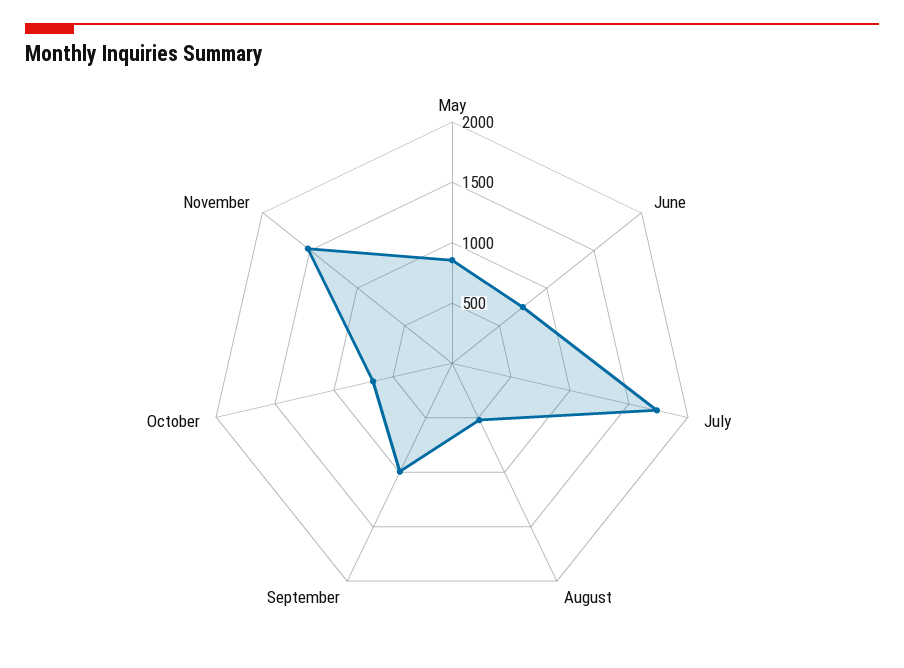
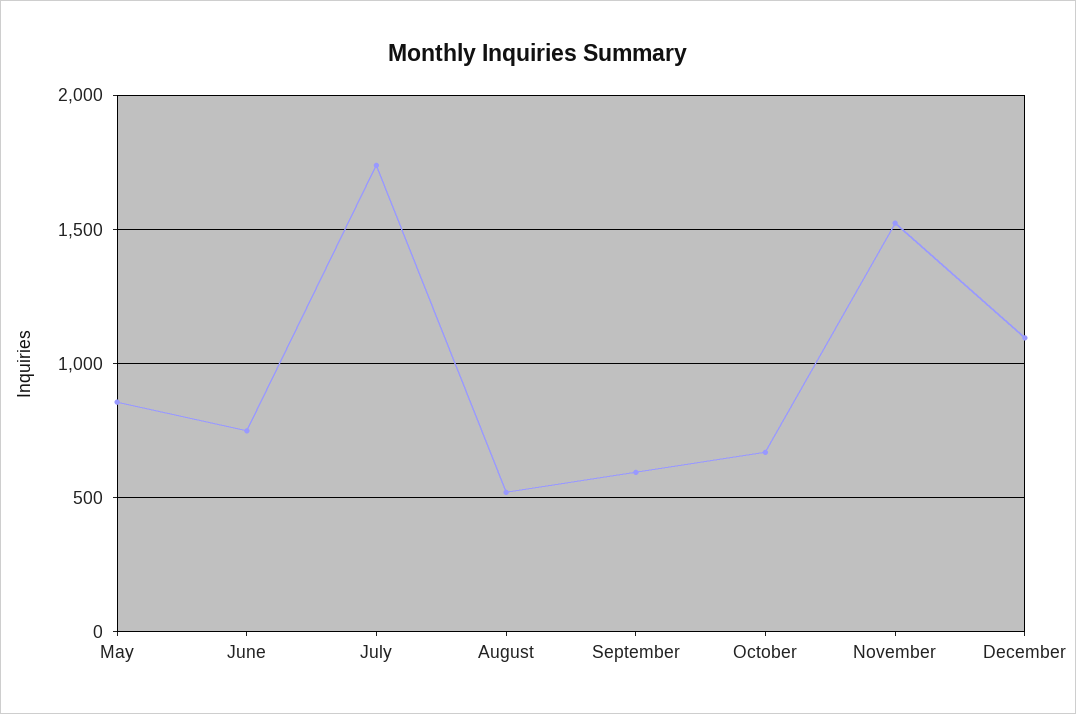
September: 1000 -> 600
December: none -> 1100

